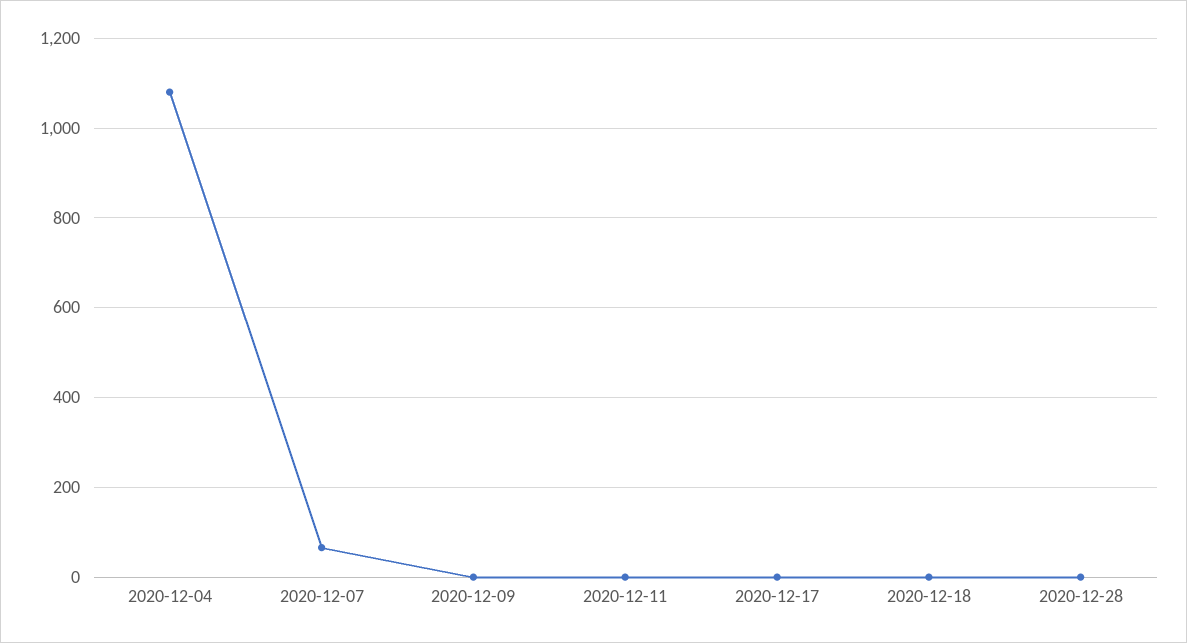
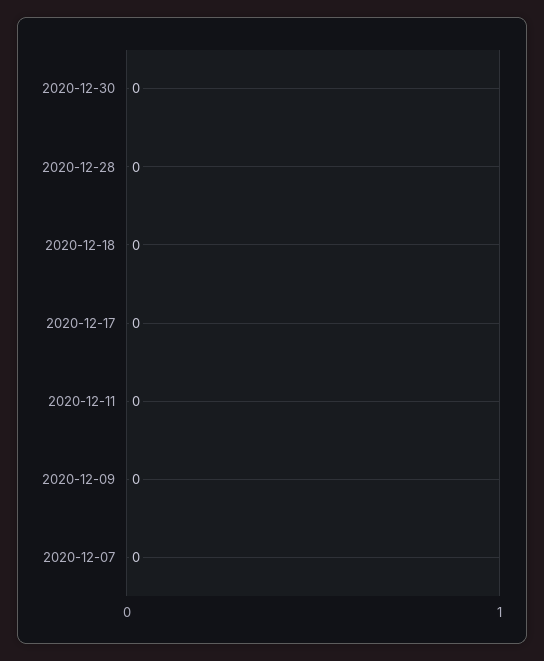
2020-12-04: 1080 -> none
2020-12-07: 60 -> 0
2020-12-30: none -> 0

